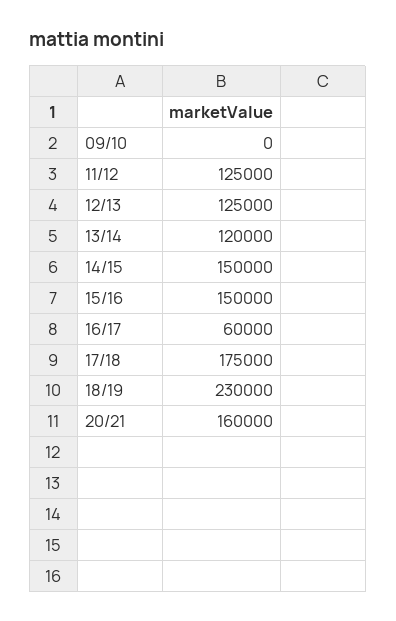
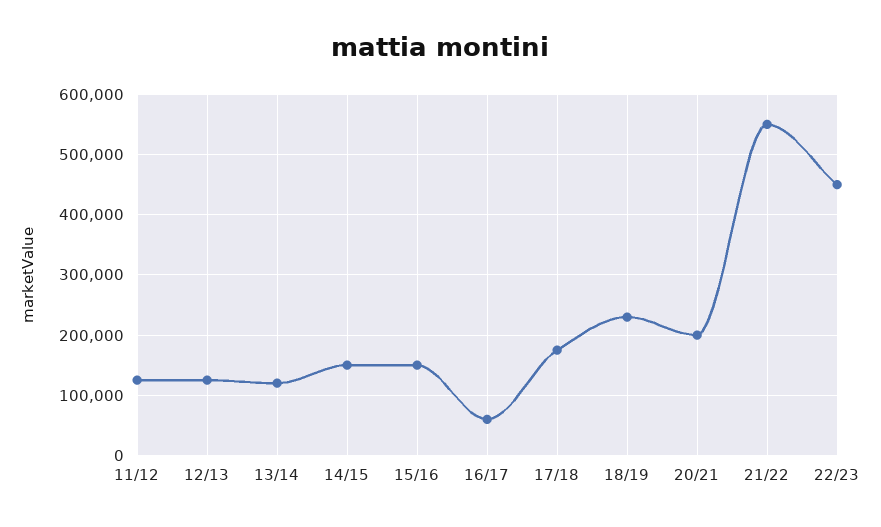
09/10: 0 -> none
20/21: 160000 -> 200000
21/22: none -> 550000
22/23: none -> 450000

